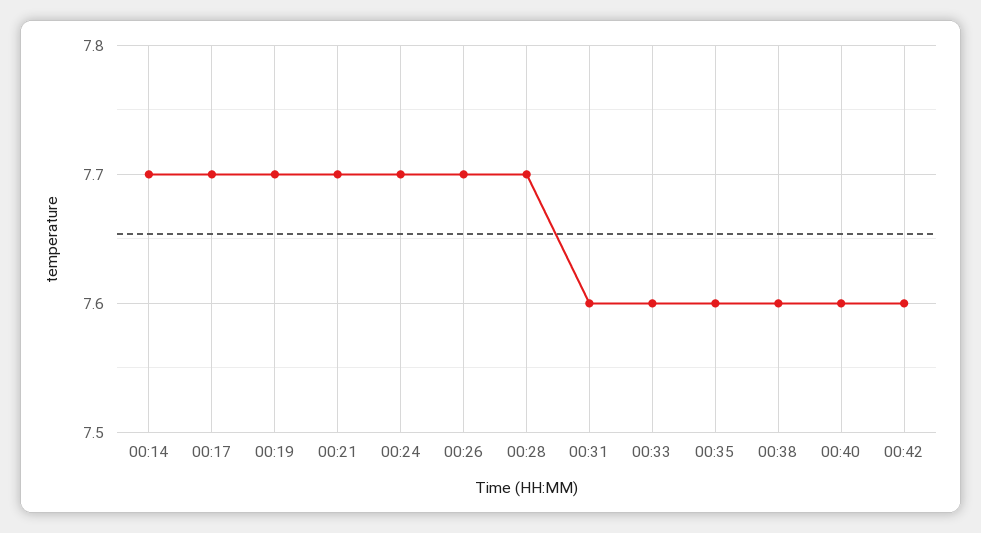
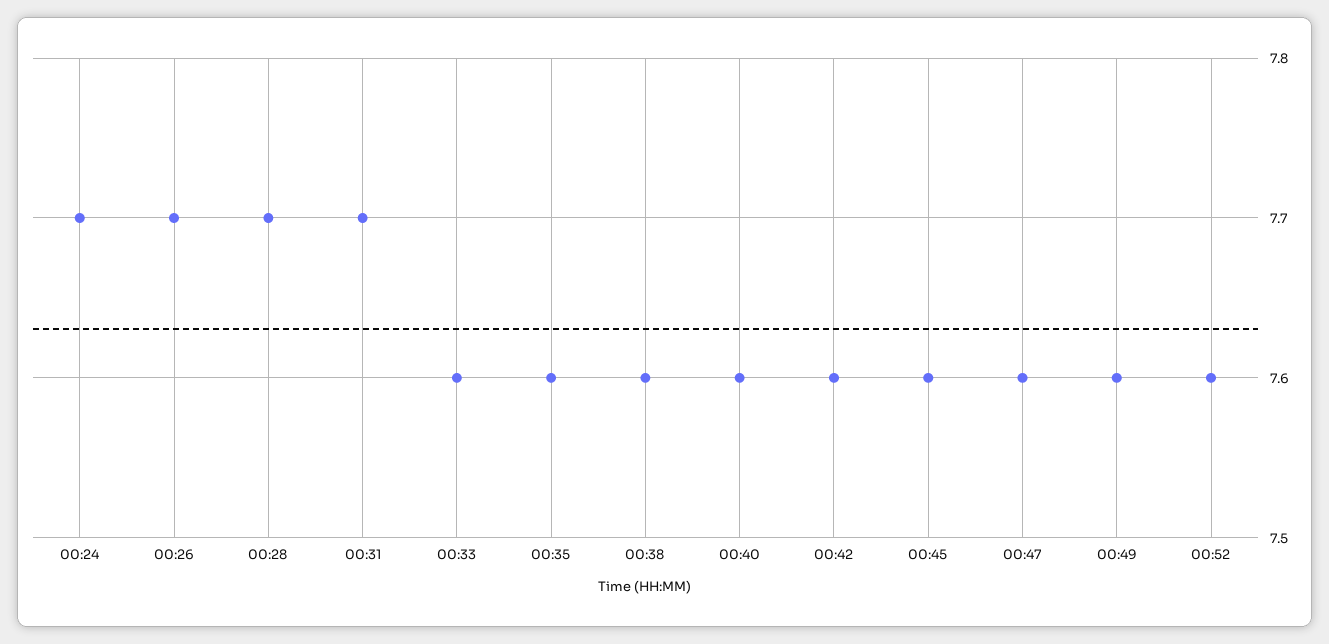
00:14: 7.7 -> none
00:17: 7.7 -> none
00:19: 7.7 -> none
00:21: 7.7 -> none
00:31: 7.6 -> 7.7
00:45: none -> 7.6
00:47: none -> 7.6
00:49: none -> 7.6
00:52: none -> 7.6

